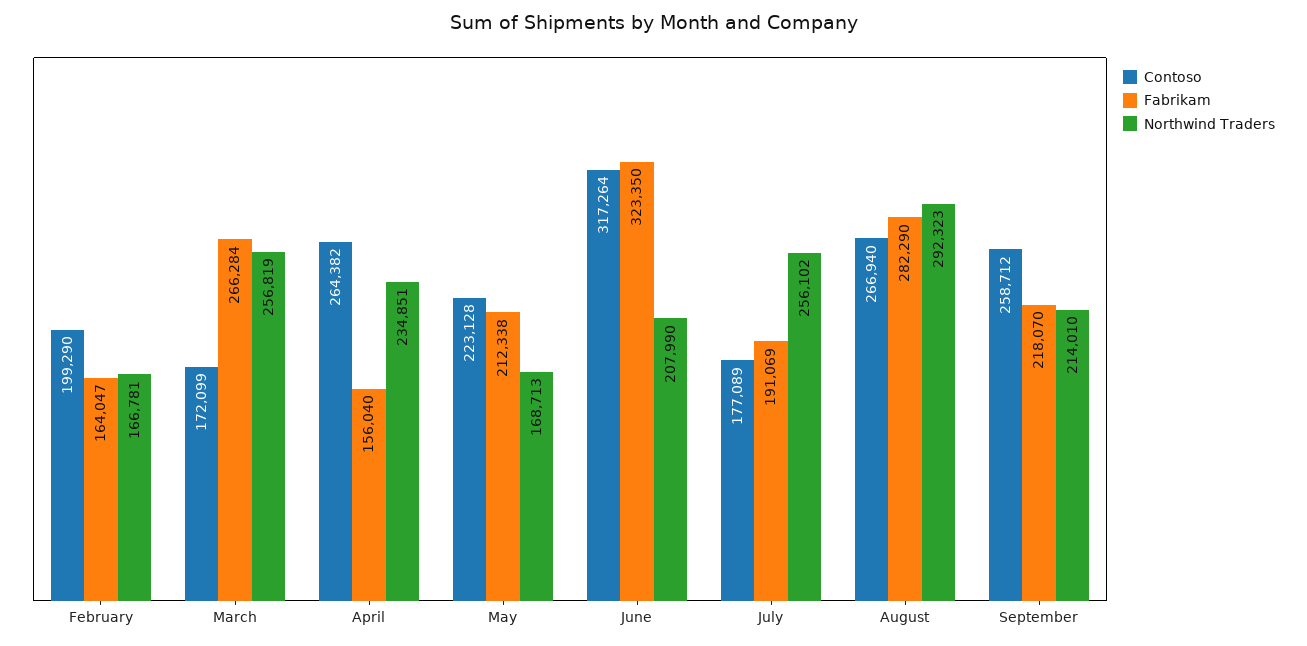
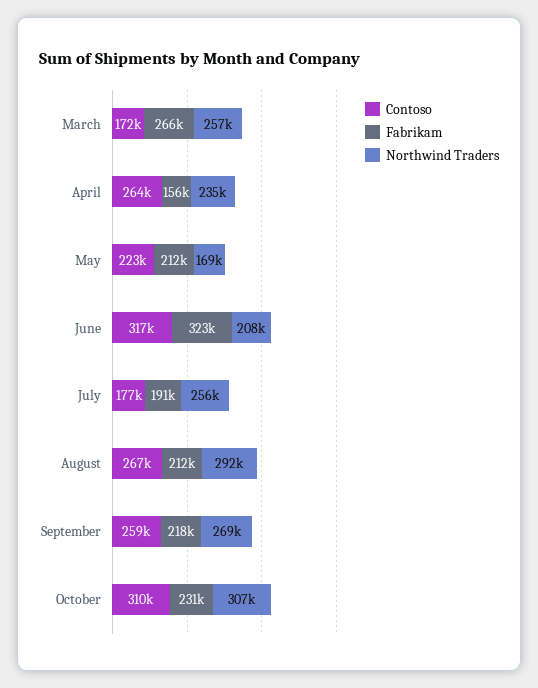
Contoso, February: 199290 -> none
Fabrikam, February: 164047 -> none
Northwind Traders, February: 166781 -> none
Fabrikam, August: 282290 -> 212000
Northwind Traders, September: 214010 -> 269000
Contoso, October: none -> 310000
Fabrikam, October: none -> 231000
Northwind Traders, October: none -> 307000

